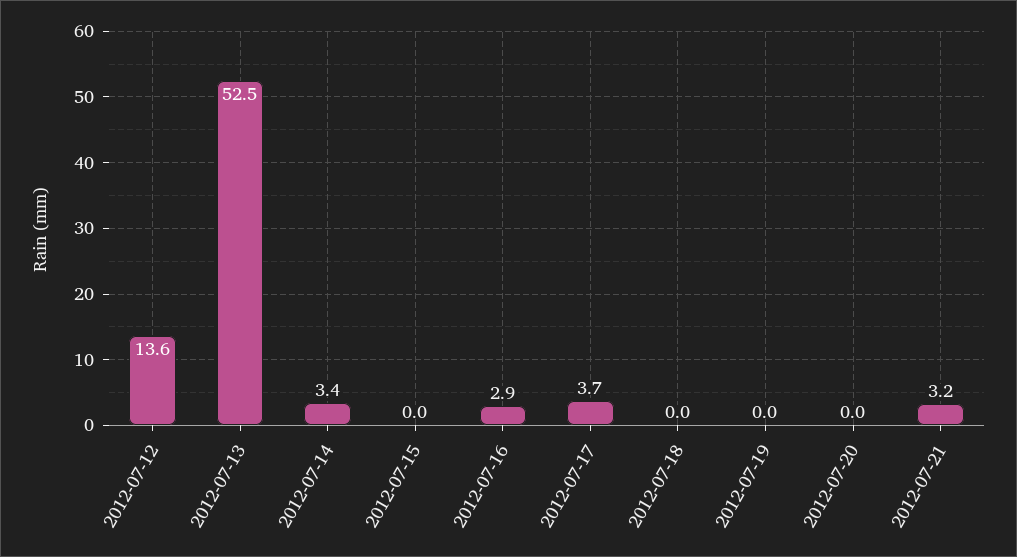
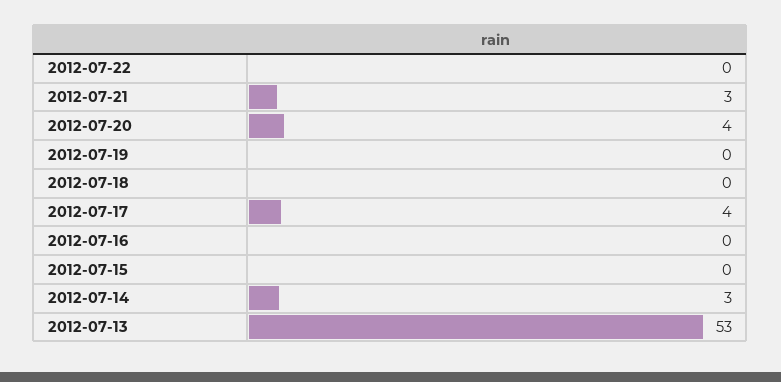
2012-07-12: 13.6 -> none
2012-07-16: 2.9 -> 0
2012-07-20: 0 -> 4
2012-07-22: none -> 0

